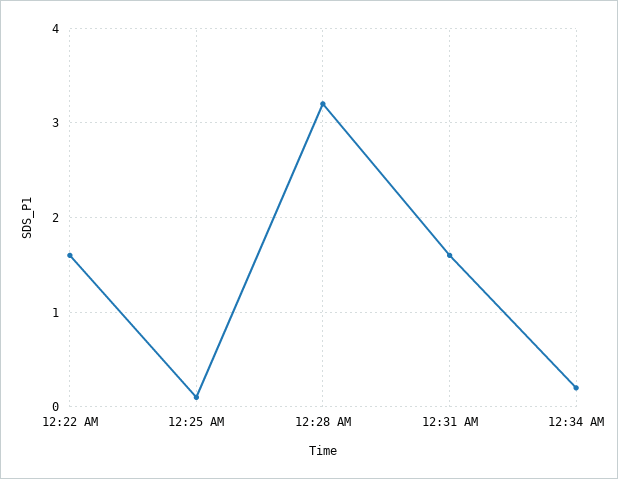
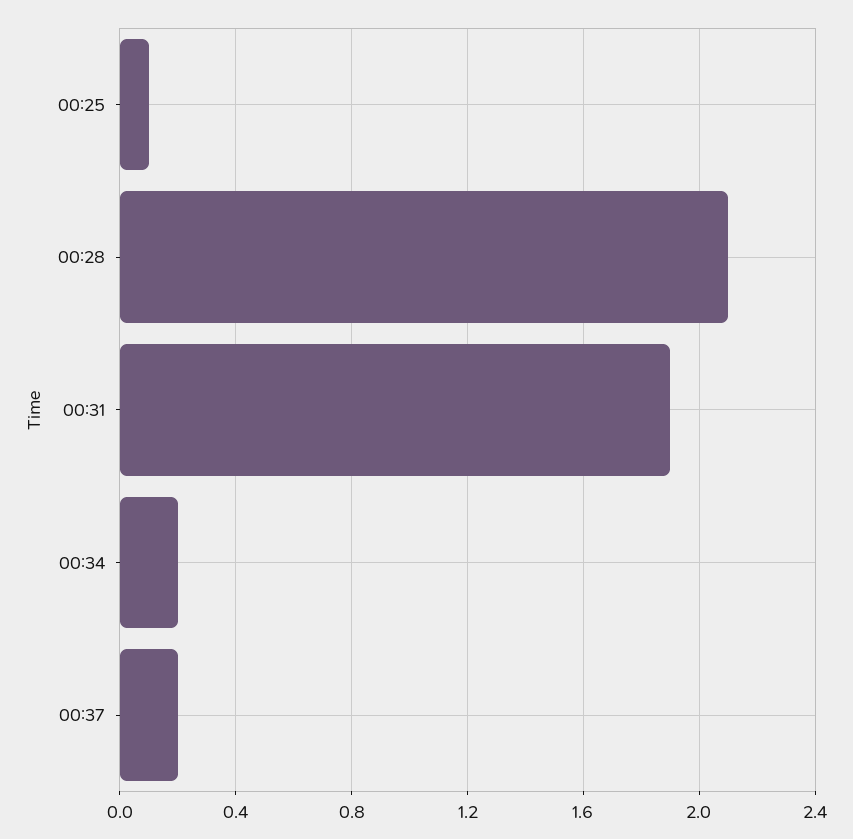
12:22 AM: 1.6 -> none
12:28 AM: 3.2 -> 2.1
12:31 AM: 1.6 -> 1.9
00:37: none -> 0.2

